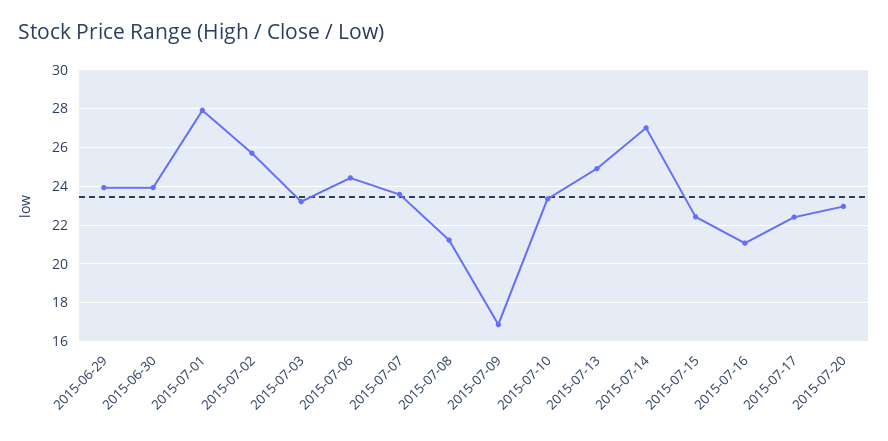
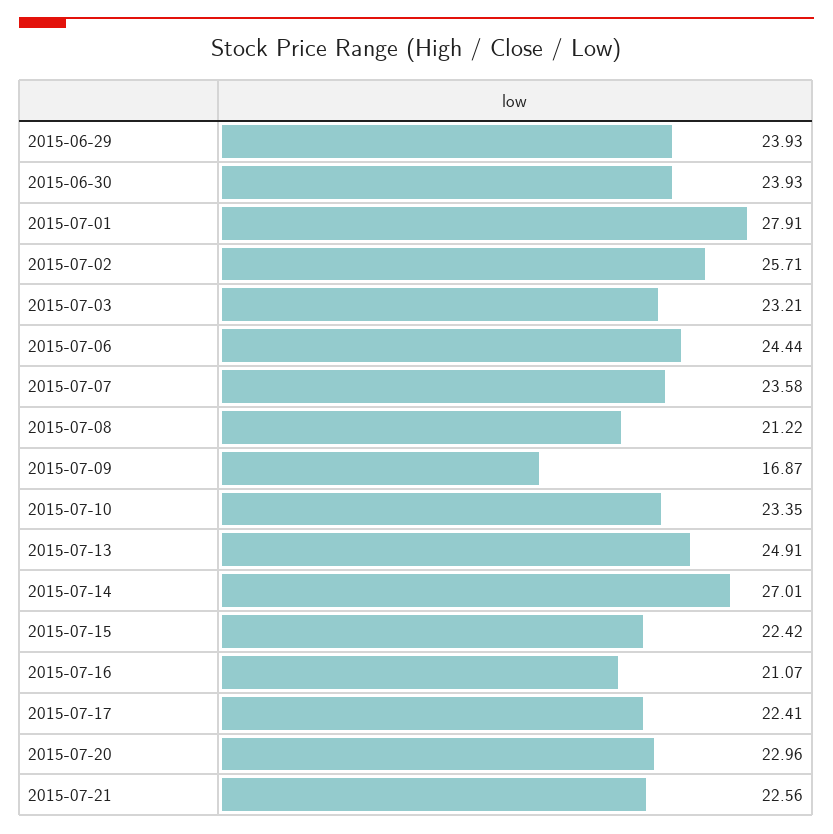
2015-07-21: none -> 22.56

